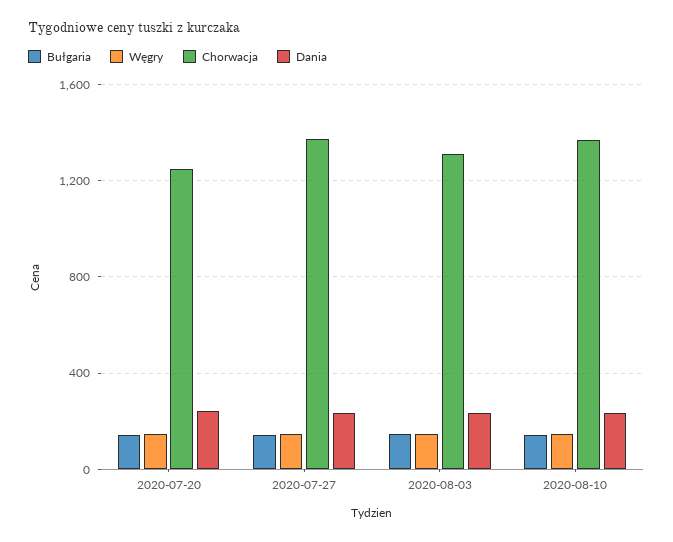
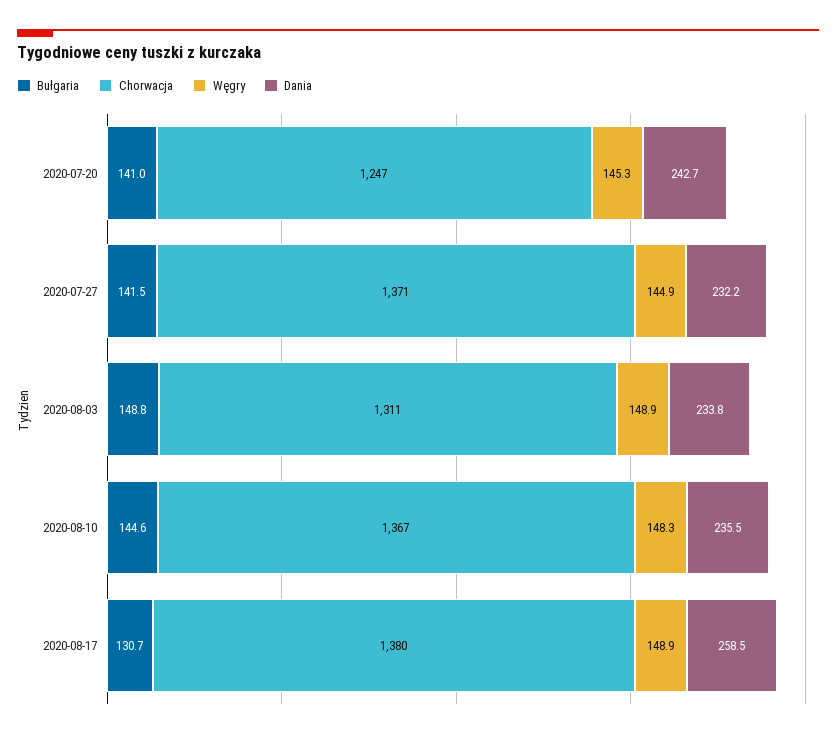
Bułgaria, 2020-08-17: none -> 130.7
Chorwacja, 2020-08-17: none -> 1380
Węgry, 2020-08-17: none -> 148.9
Dania, 2020-08-17: none -> 258.5

